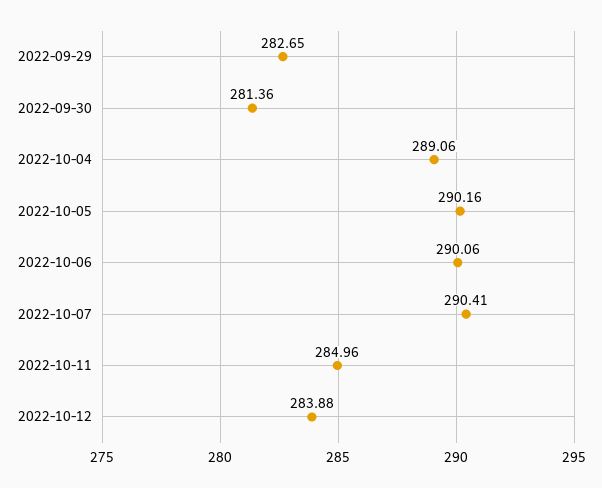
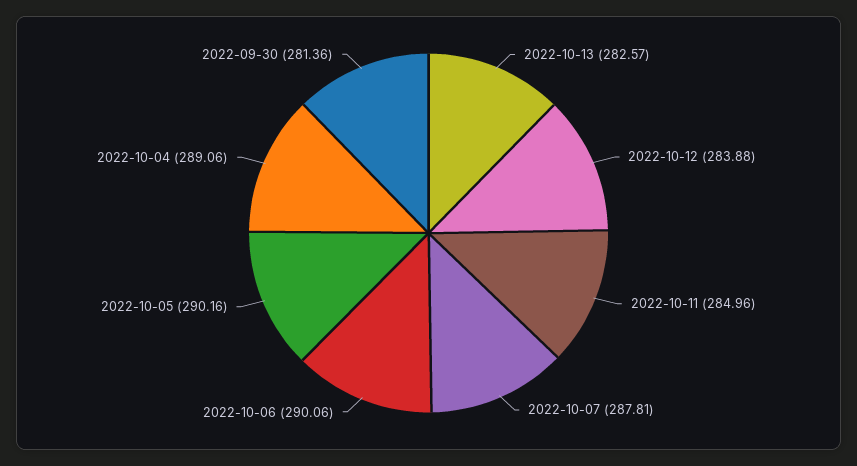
2022-09-29: 282.65 -> none
2022-10-07: 290.41 -> 287.81
2022-10-13: none -> 282.57

